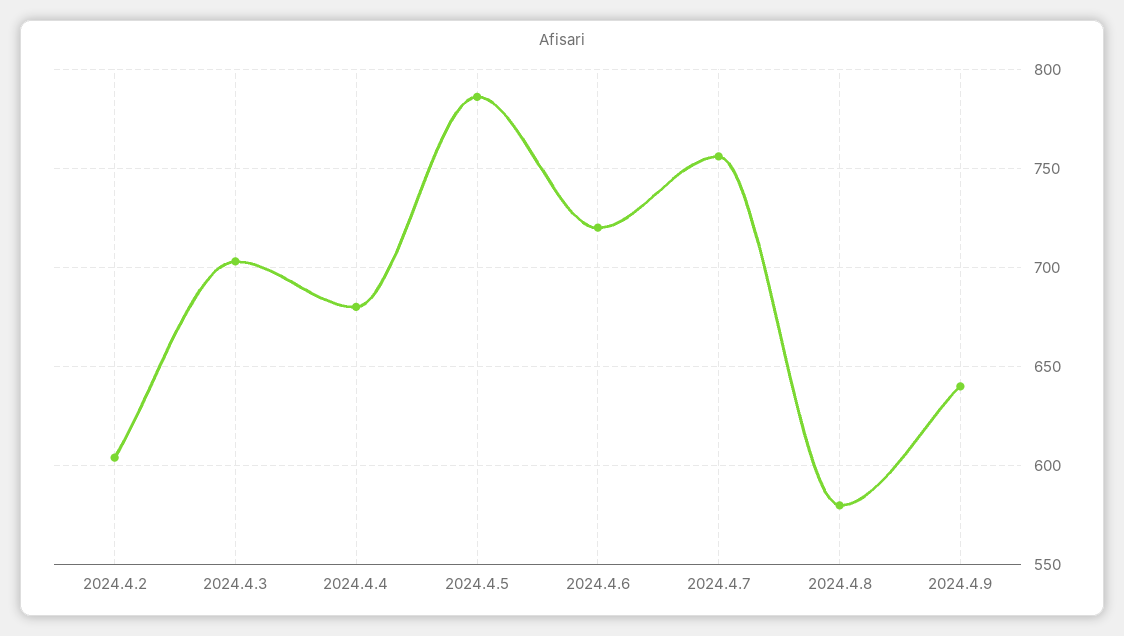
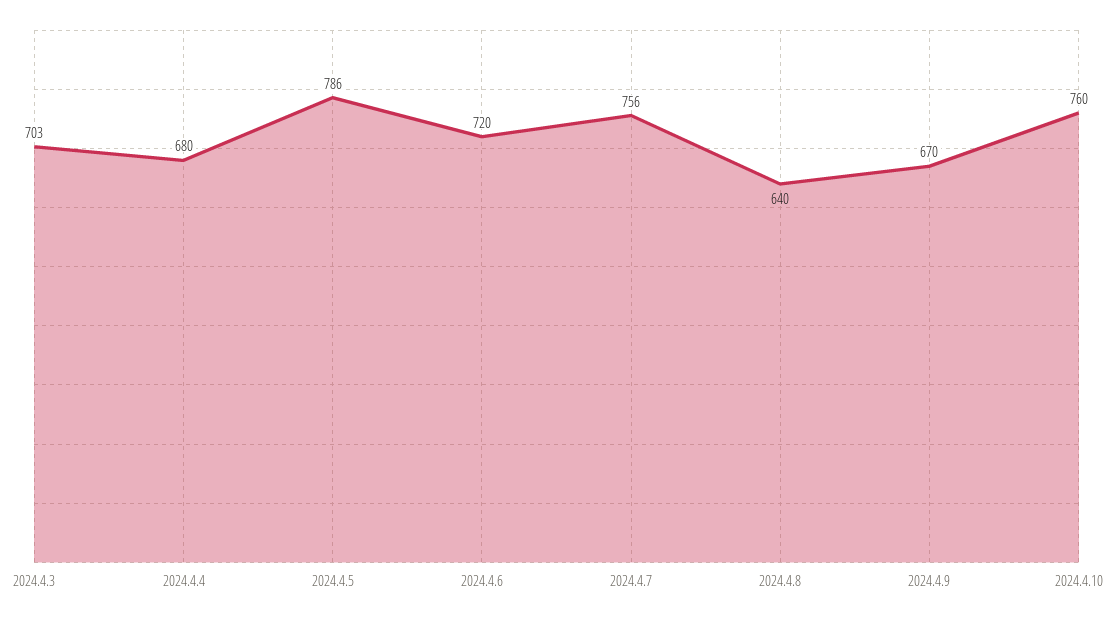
2024.4.2: 605 -> none
2024.4.8: 580 -> 640
2024.4.9: 640 -> 670
2024.4.10: none -> 760

